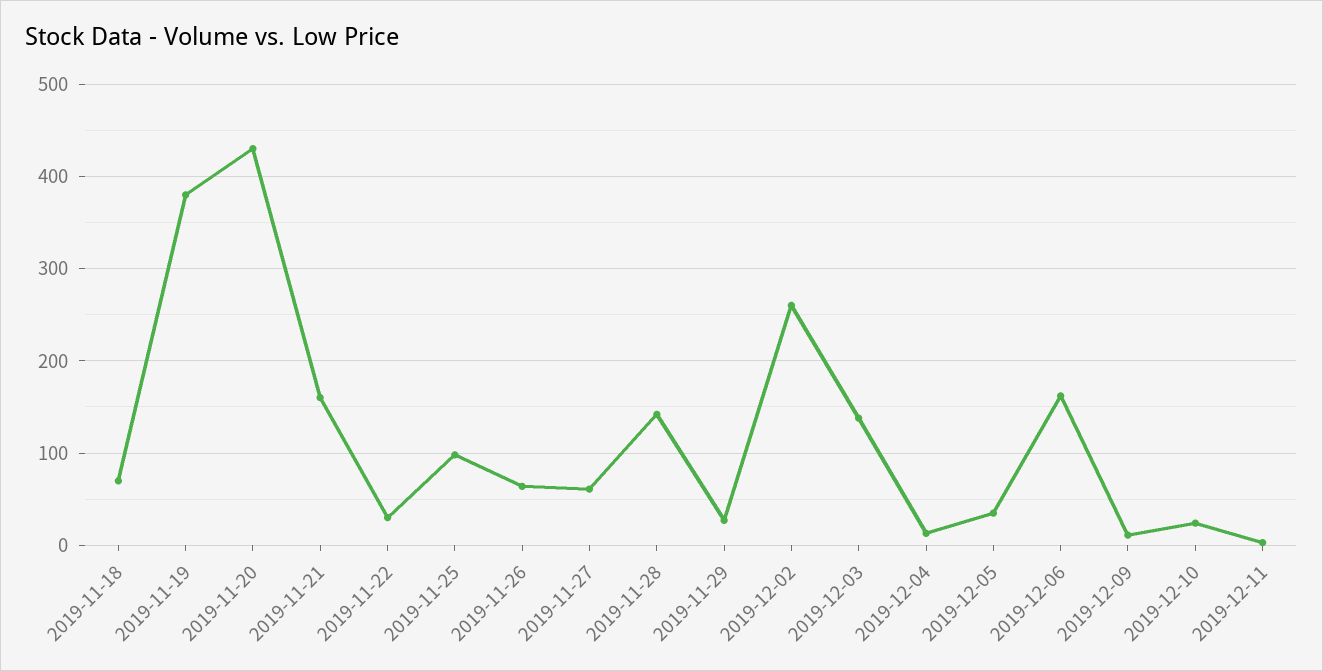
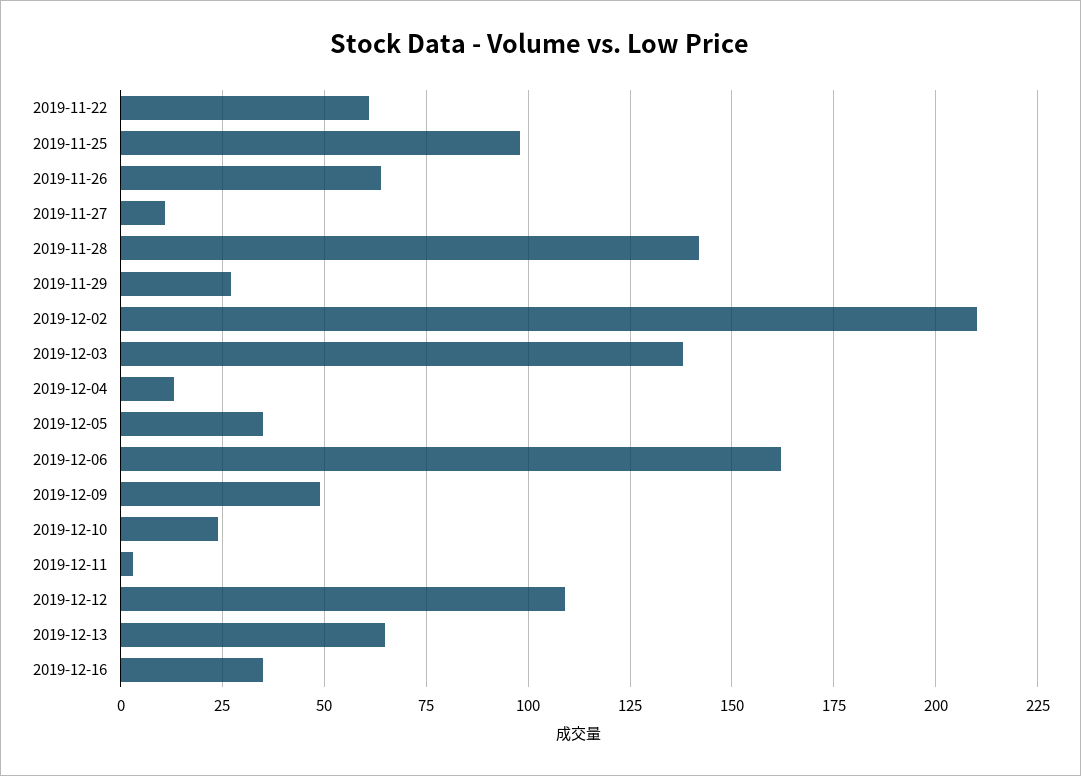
2019-11-18: 70 -> none
2019-11-19: 380 -> none
2019-11-20: 430 -> none
2019-11-21: 160 -> none
2019-11-22: 30 -> 60
2019-11-27: 60 -> 10
2019-12-02: 260 -> 210
2019-12-09: 10 -> 50
2019-12-12: none -> 110
2019-12-13: none -> 65
2019-12-16: none -> 35

